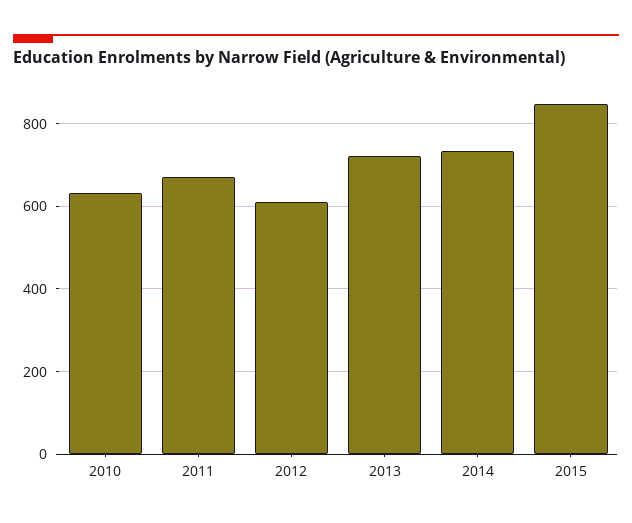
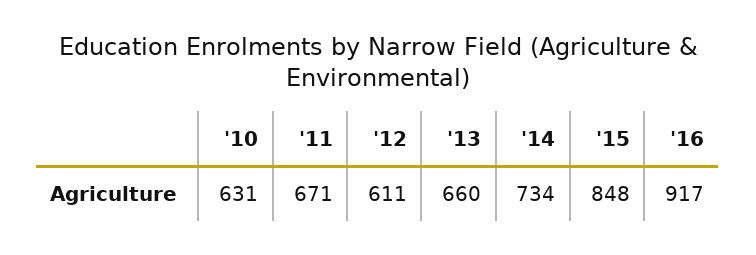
2013: 720 -> 660
'16: none -> 917

